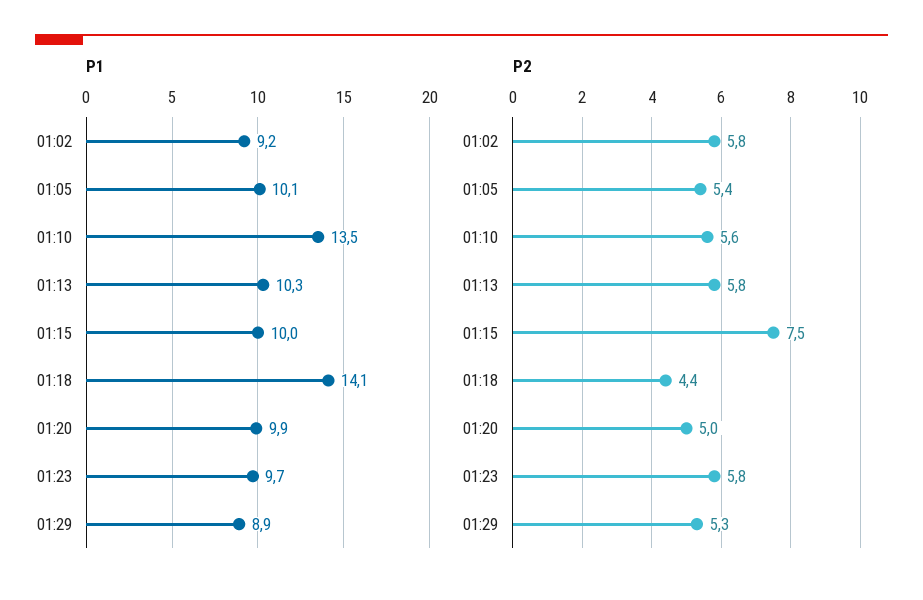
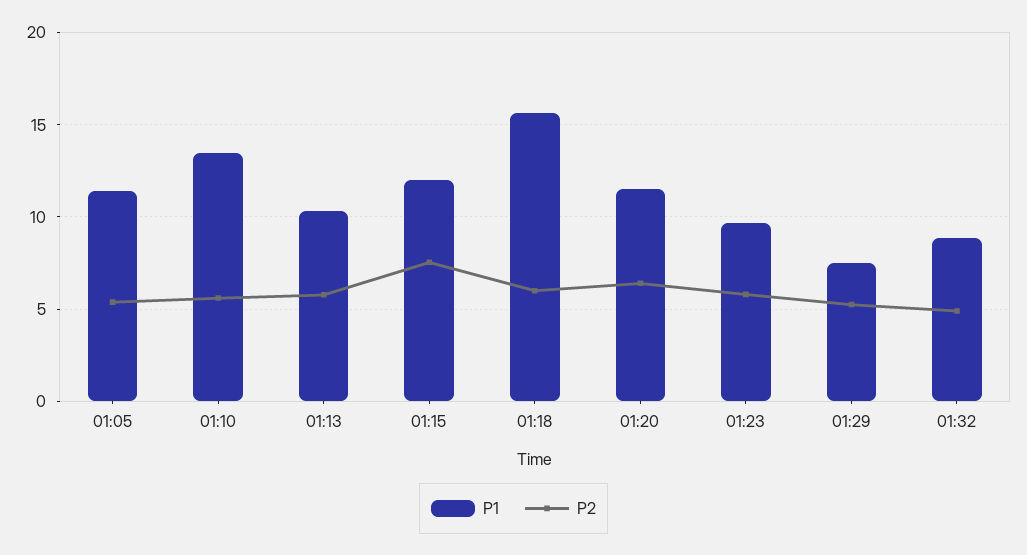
P1, 01:02: 9.2 -> none
P1, 01:05: 10.1 -> 11.5
P1, 01:15: 10 -> 12
P1, 01:18: 14.1 -> 15.5
P1, 01:20: 9.9 -> 11.5
P1, 01:29: 8.9 -> 7.5
P2, 01:02: 5.8 -> none
P2, 01:18: 4.4 -> 6
P2, 01:20: 5 -> 6.5
P1, 01:32: none -> 9
P2, 01:32: none -> 5

